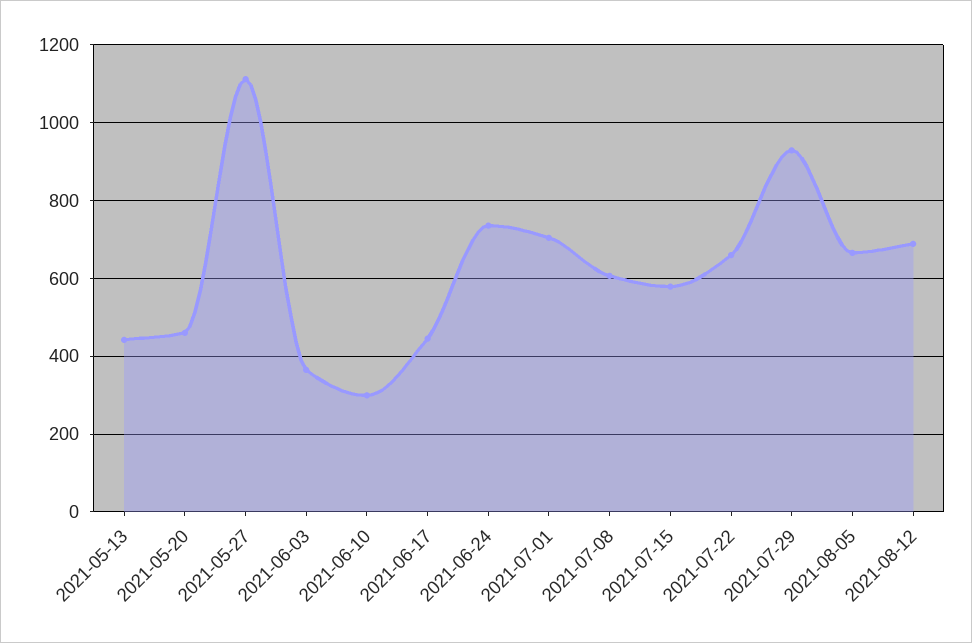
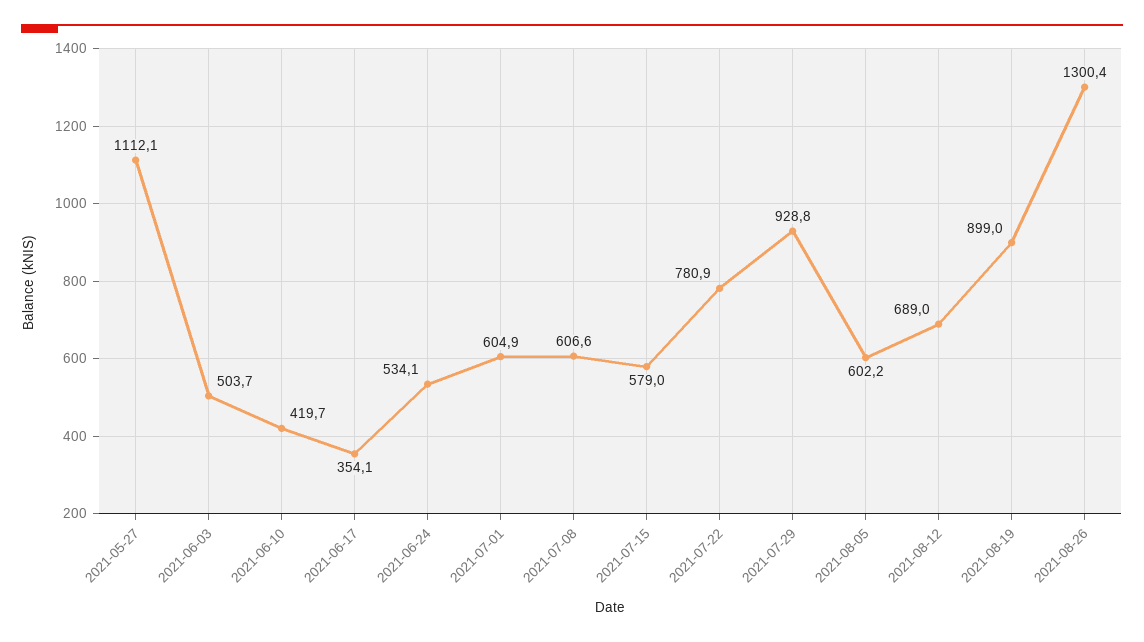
2021-05-13: 440 -> none
2021-05-20: 460 -> none
2021-06-03: 360 -> 503.7
2021-06-10: 300 -> 419.7
2021-06-17: 440 -> 354.1
2021-06-24: 740 -> 534.1
2021-07-01: 700 -> 604.9
2021-07-22: 660 -> 780.9
2021-08-05: 660 -> 602.2
2021-08-19: none -> 899
2021-08-26: none -> 1300.4

